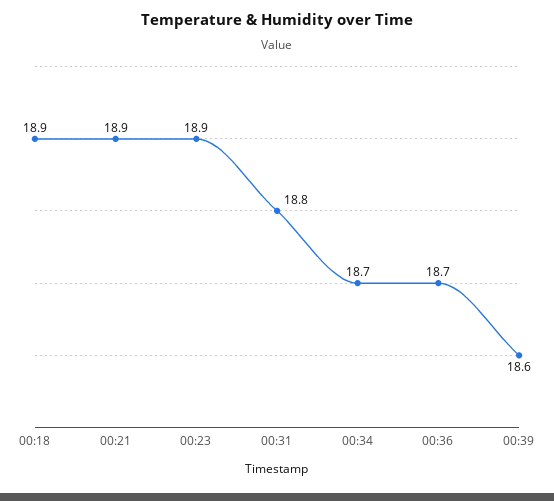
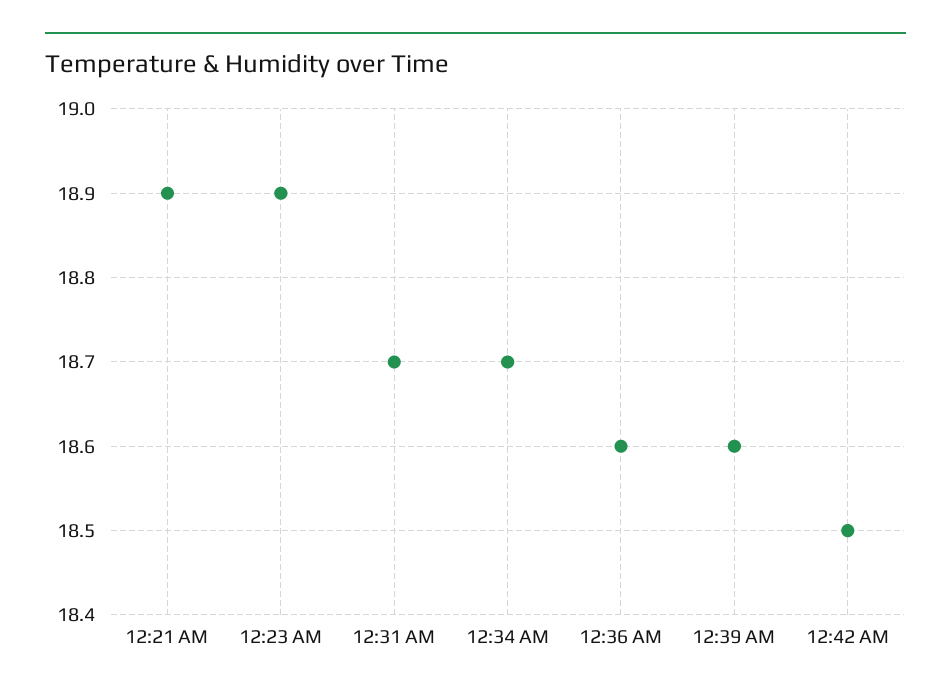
00:18: 18.9 -> none
00:31: 18.8 -> 18.7
00:36: 18.7 -> 18.6
12:42 AM: none -> 18.5

